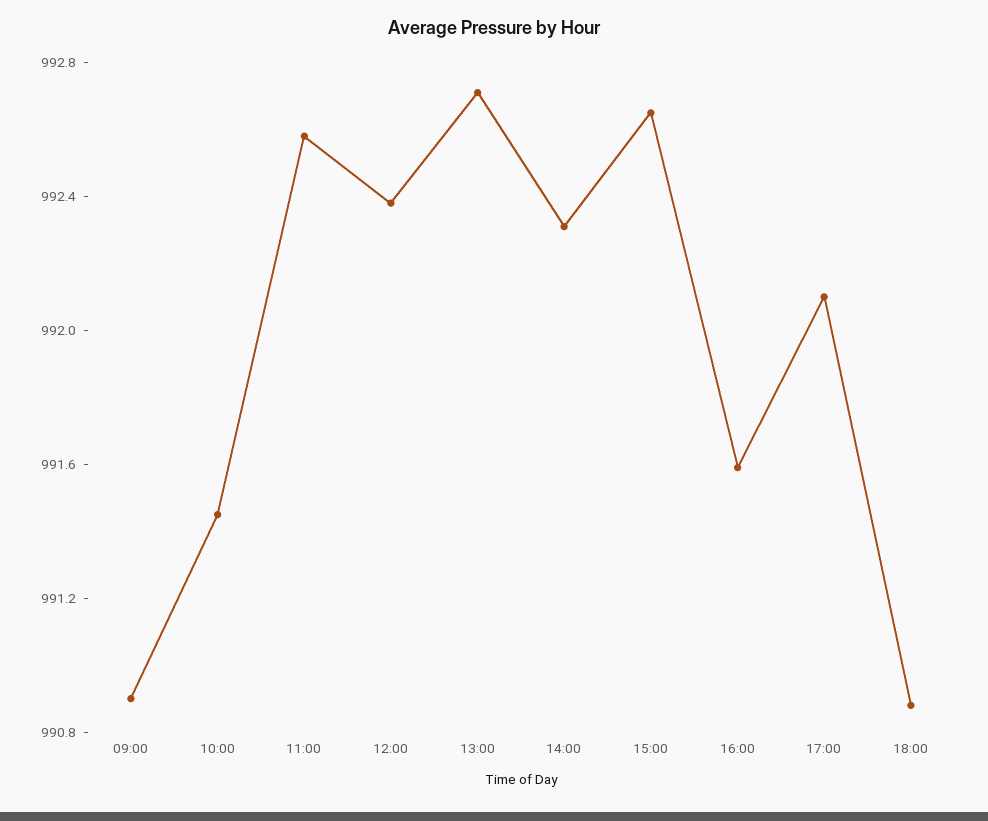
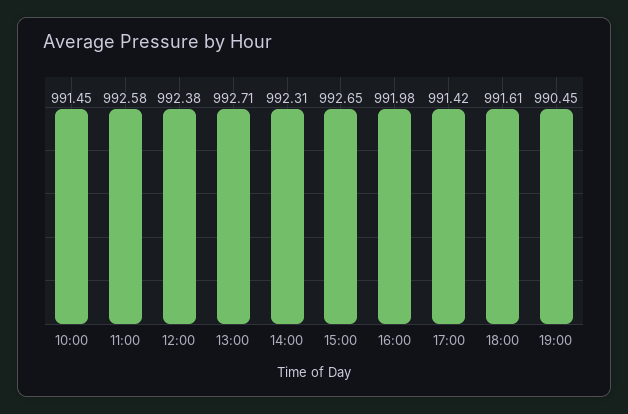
09:00: 990.9 -> none
16:00: 991.6 -> 991.98
17:00: 992.1 -> 991.42
18:00: 990.9 -> 991.61
19:00: none -> 990.45

